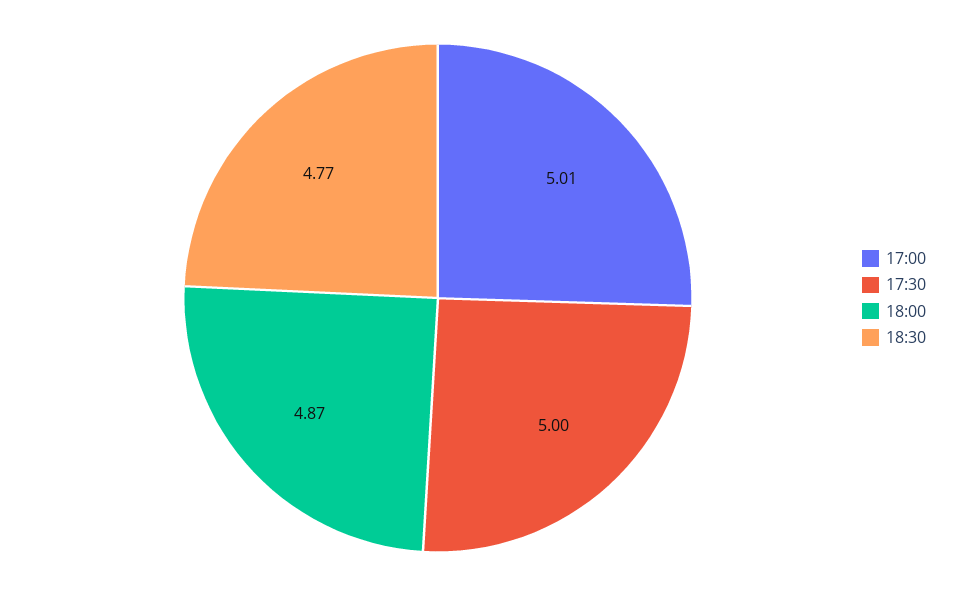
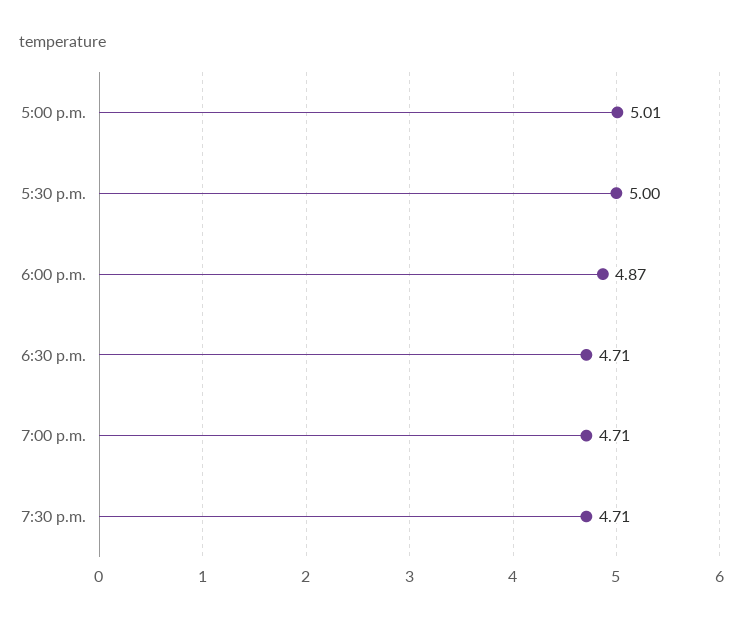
18:30: 4.77 -> 4.71
7:00 p.m.: none -> 4.71
7:30 p.m.: none -> 4.71

